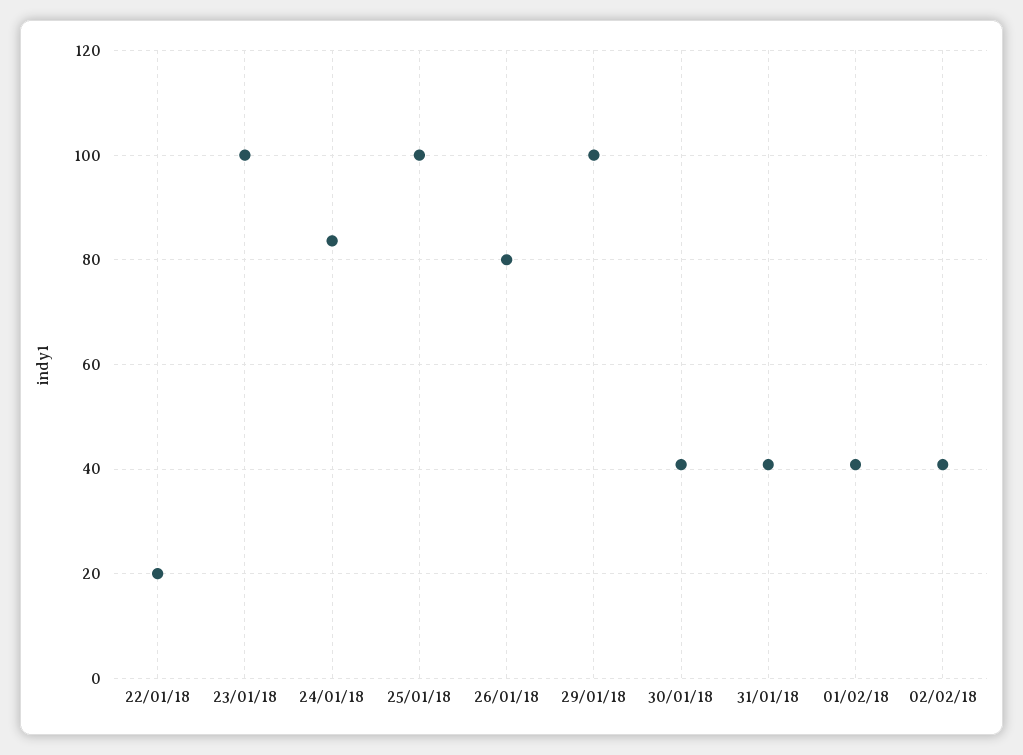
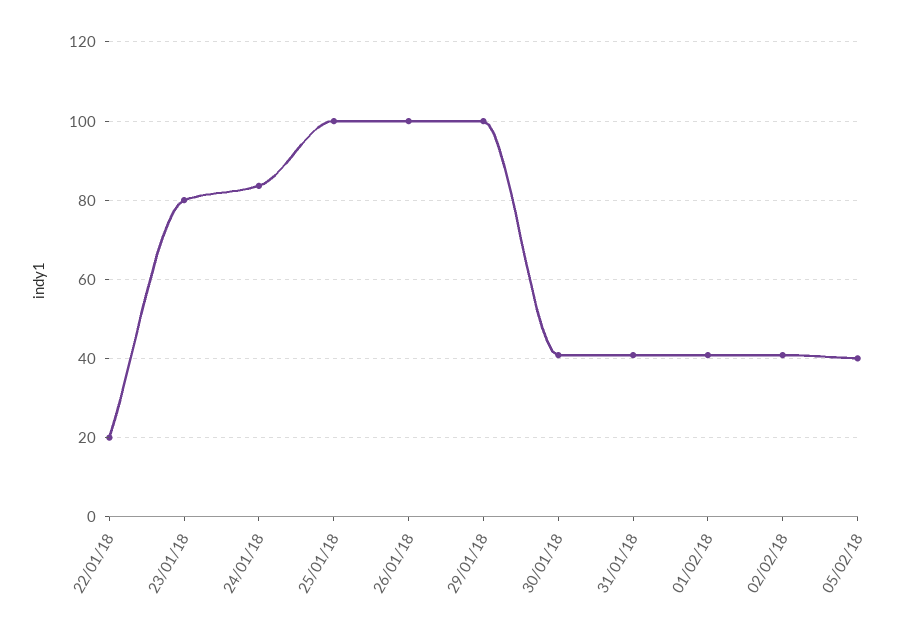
23/01/18: 100 -> 80
26/01/18: 80 -> 100
05/02/18: none -> 40

